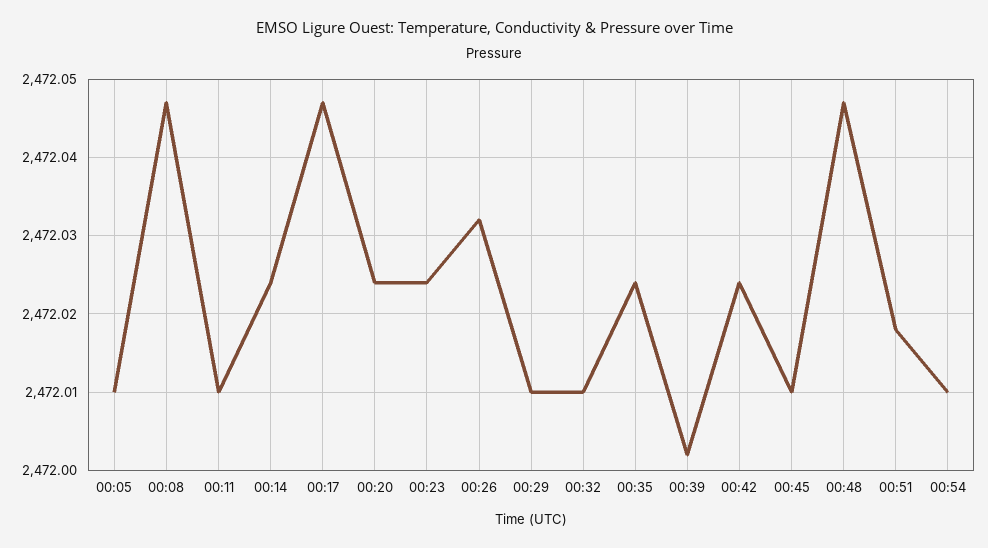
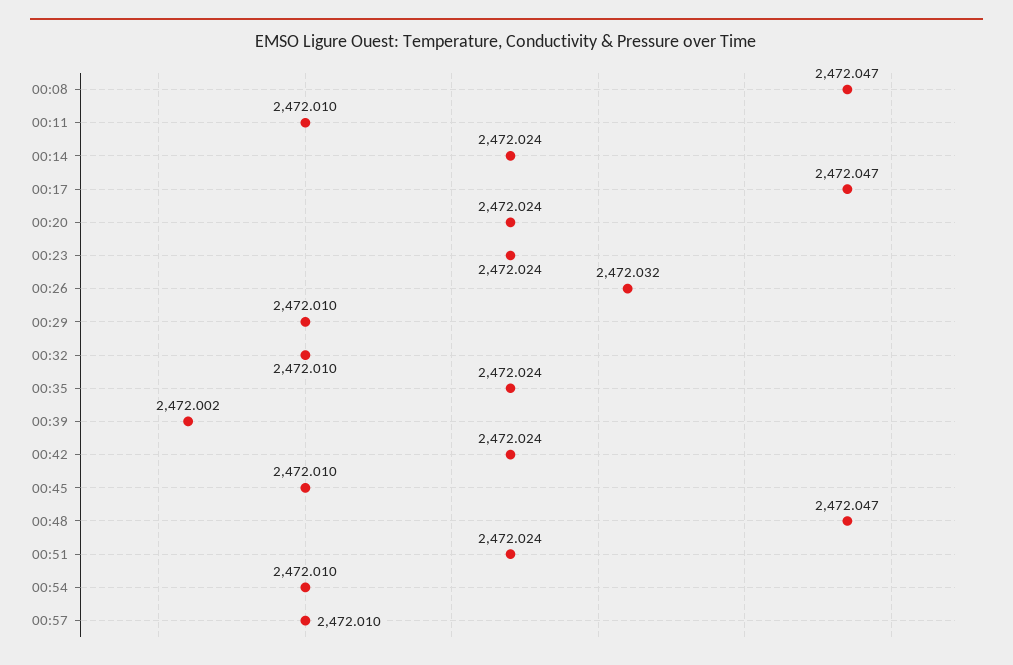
00:05: 2472.01 -> none
00:51: 2472.018 -> 2472.024
00:57: none -> 2472.01

